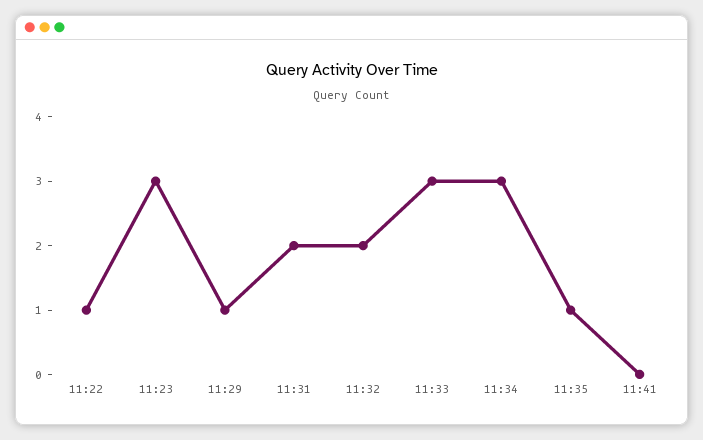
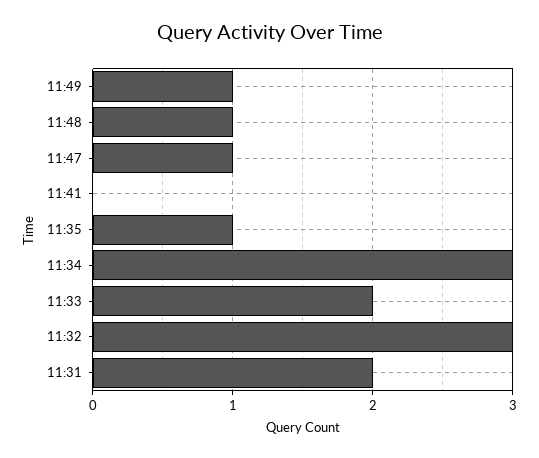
11:22: 1 -> none
11:23: 3 -> none
11:29: 1 -> none
11:32: 2 -> 3
11:33: 3 -> 2
11:49: none -> 1
11:48: none -> 1
11:47: none -> 1

